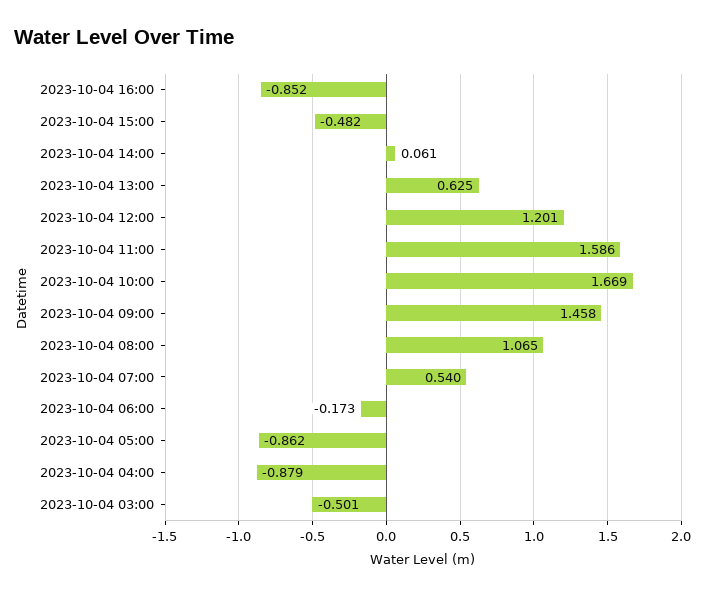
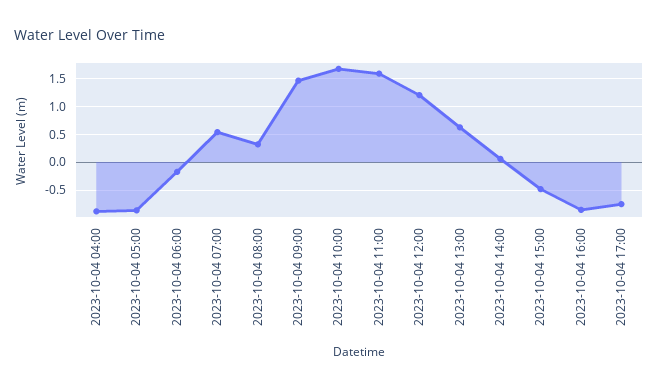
2023-10-04 08:00: 1.065 -> 0.25
2023-10-04 03:00: -0.501 -> none
2023-10-04 17:00: none -> -0.75

